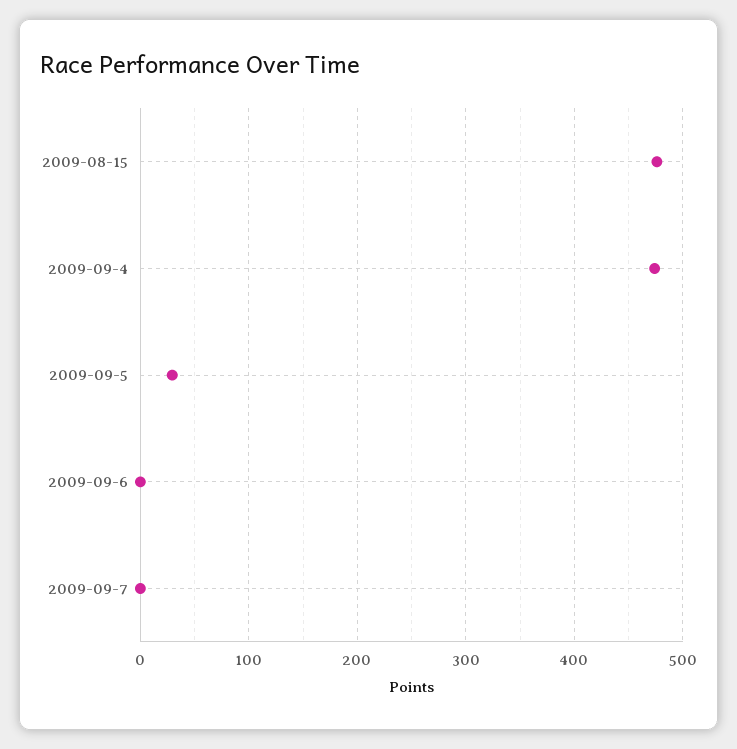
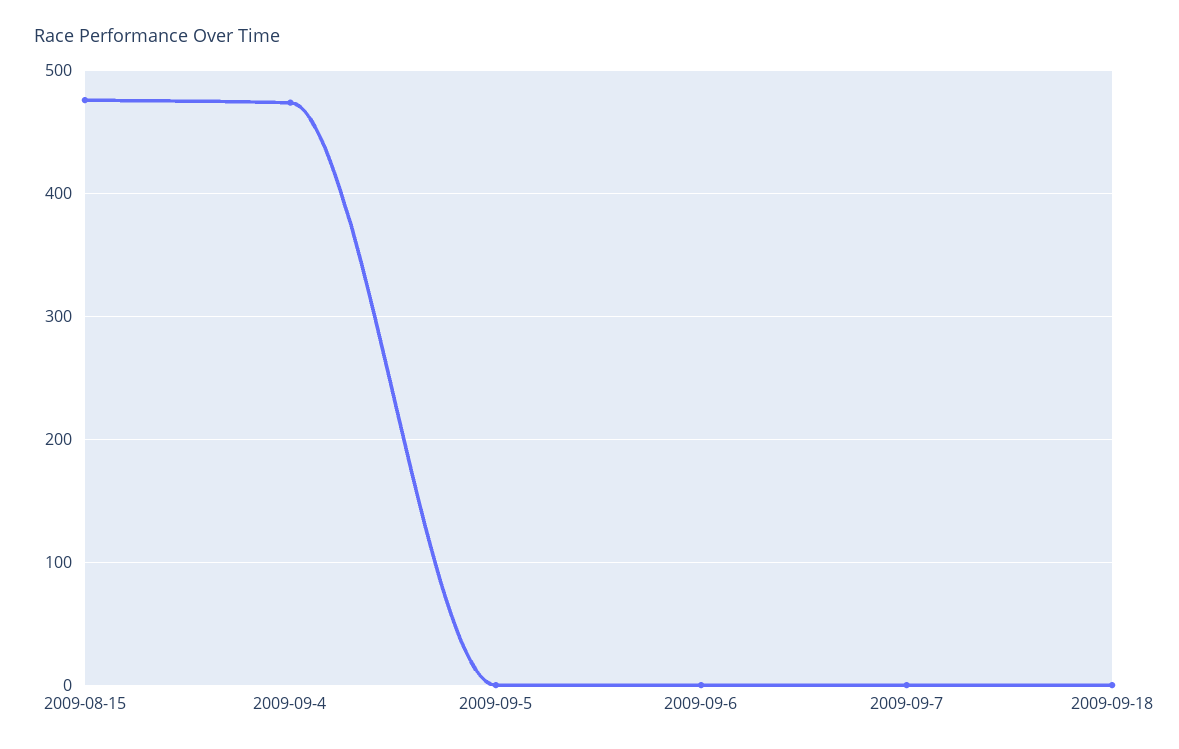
2009-09-5: 30 -> 0
2009-09-18: none -> 0

